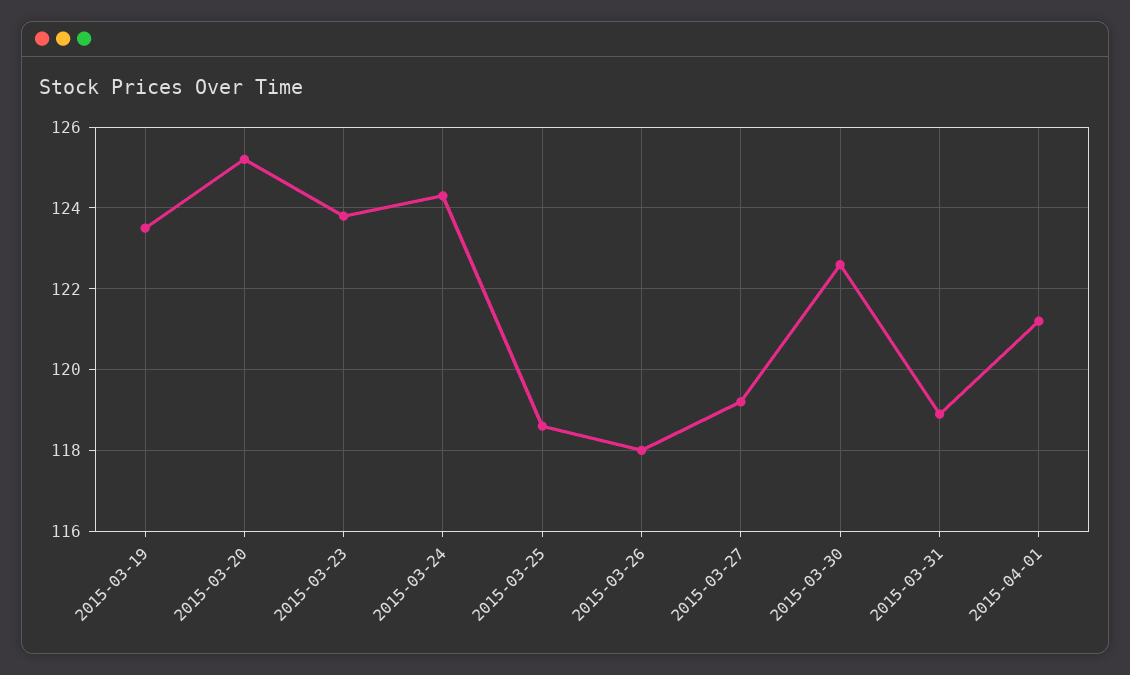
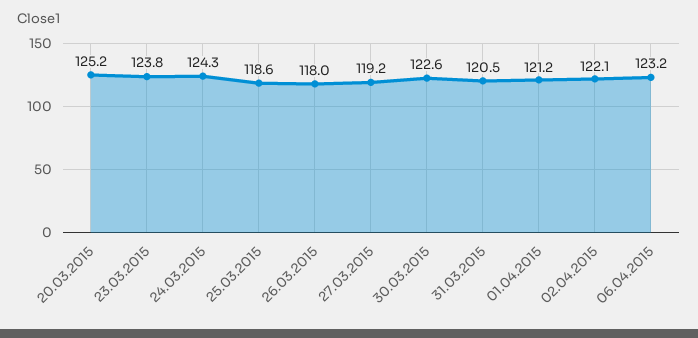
2015-03-19: 123.5 -> none
2015-03-31: 119 -> 120.5
02.04.2015: none -> 122.1
06.04.2015: none -> 123.2

